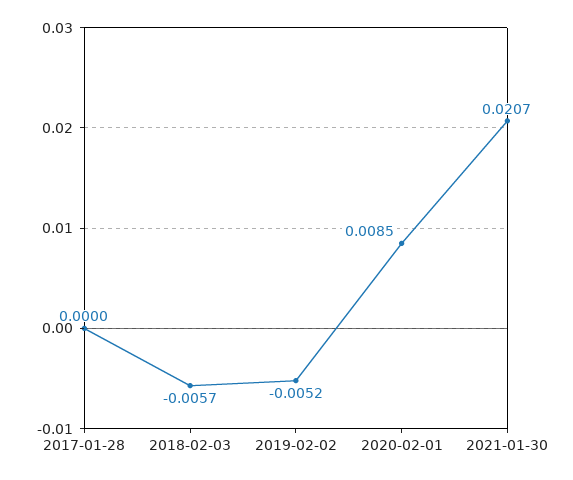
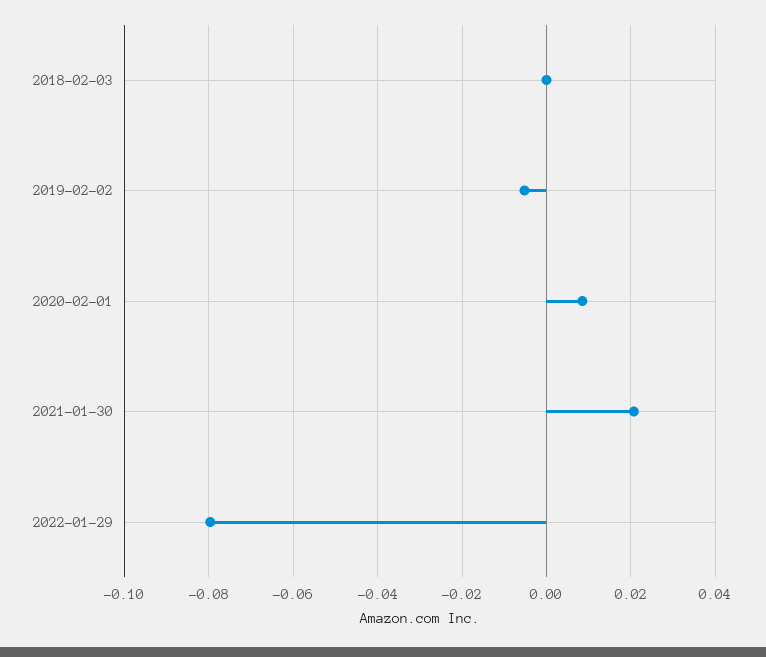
2017-01-28: 0 -> none
2018-02-03: -0.0057 -> 0
2022-01-29: none -> -0.08

